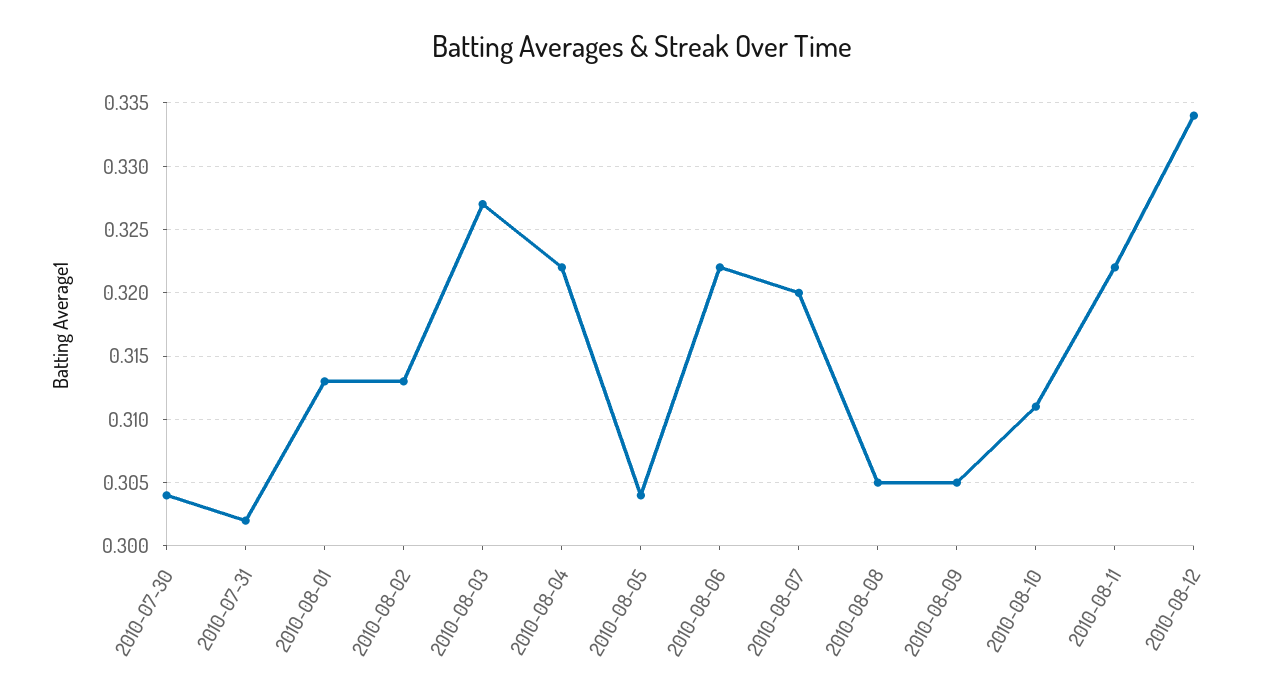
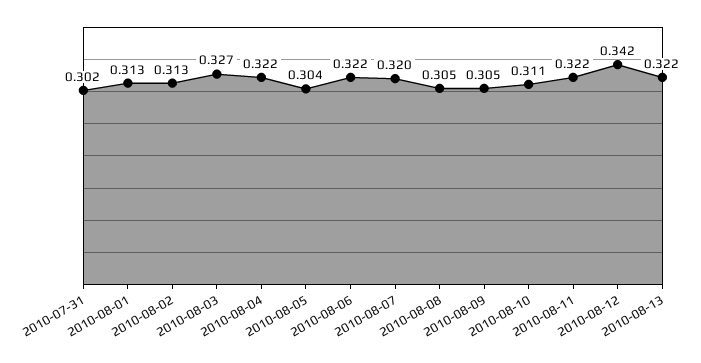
2010-07-30: 0.304 -> none
2010-08-12: 0.334 -> 0.342
2010-08-13: none -> 0.322

